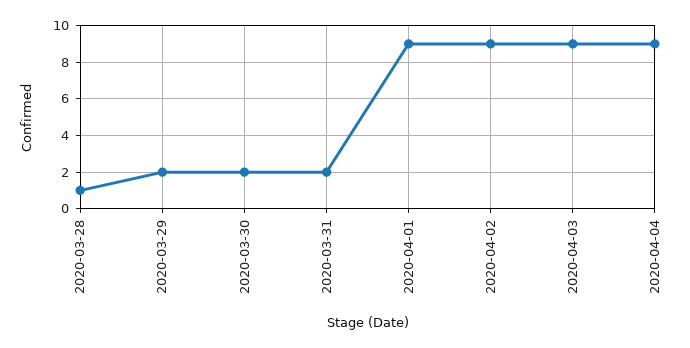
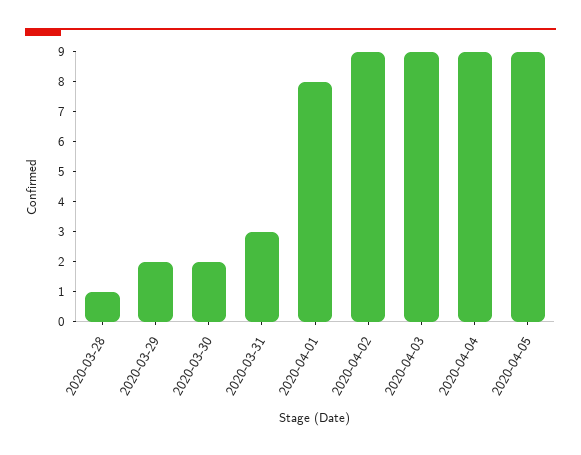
2020-03-31: 2 -> 3
2020-04-01: 9 -> 8
2020-04-05: none -> 9

